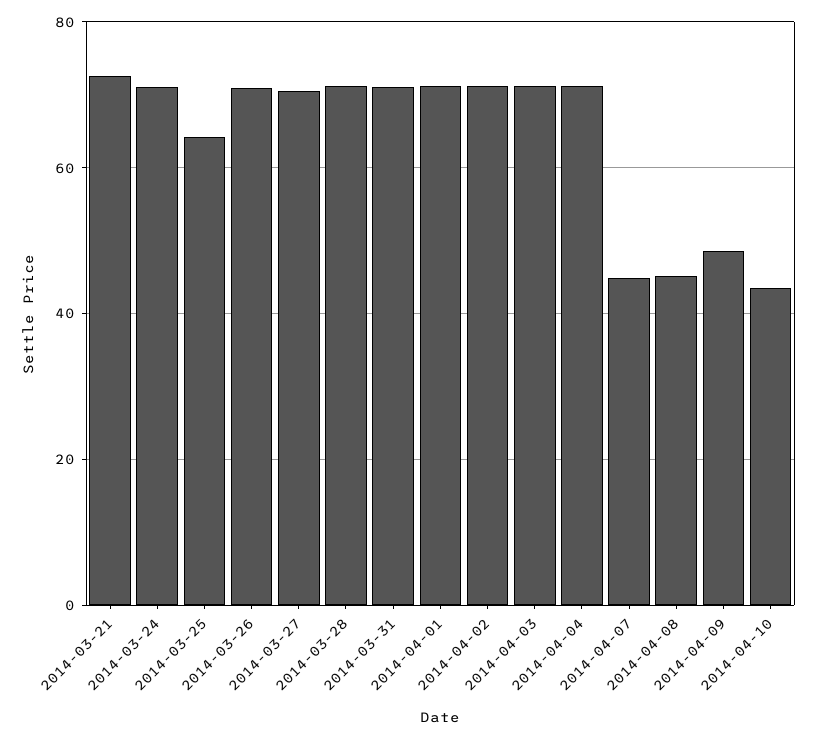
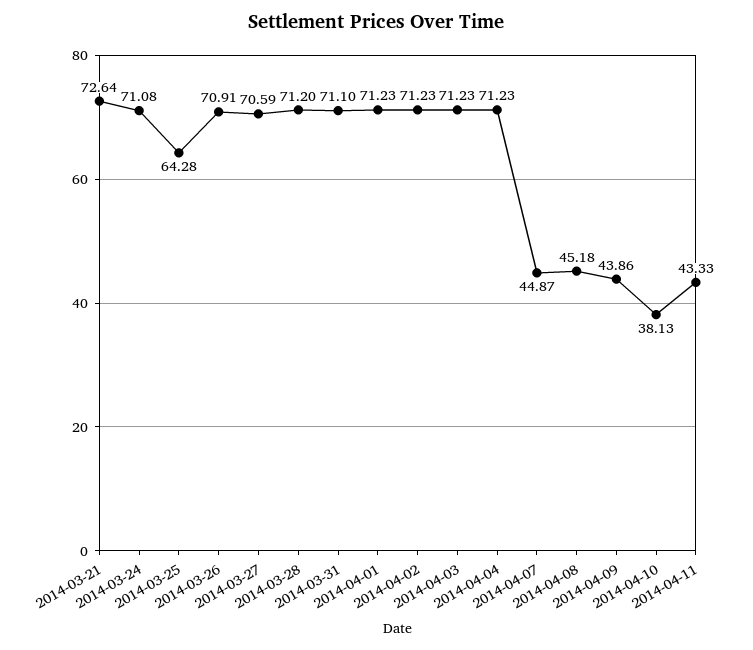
2014-04-09: 48 -> 43.86
2014-04-10: 44 -> 38.13
2014-04-11: none -> 43.33

